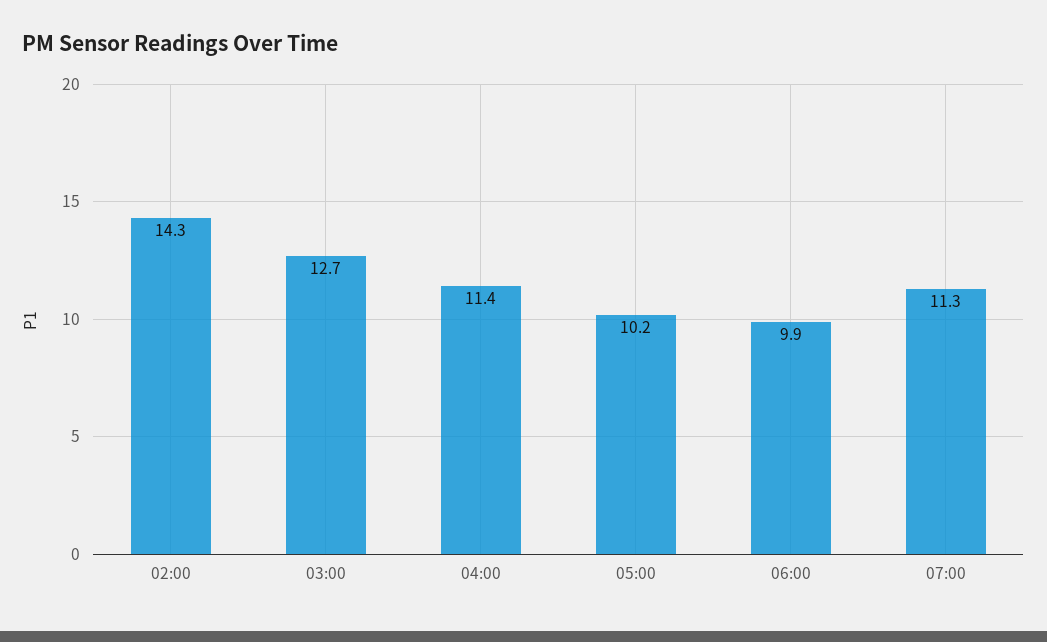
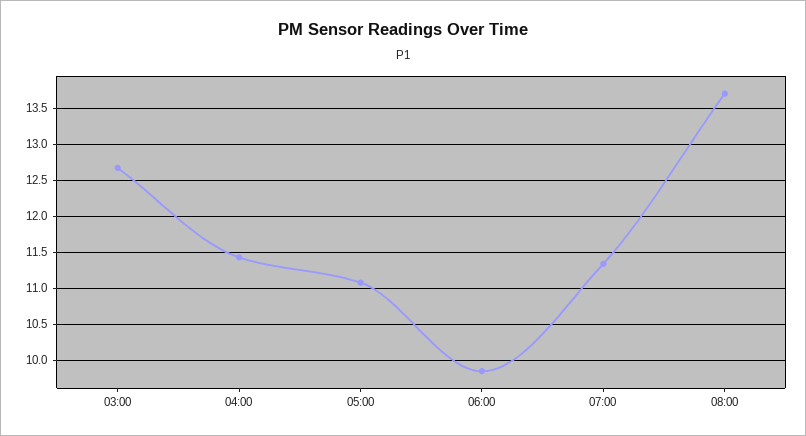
02:00: 14.3 -> none
05:00: 10.2 -> 11.1
08:00: none -> 13.7

